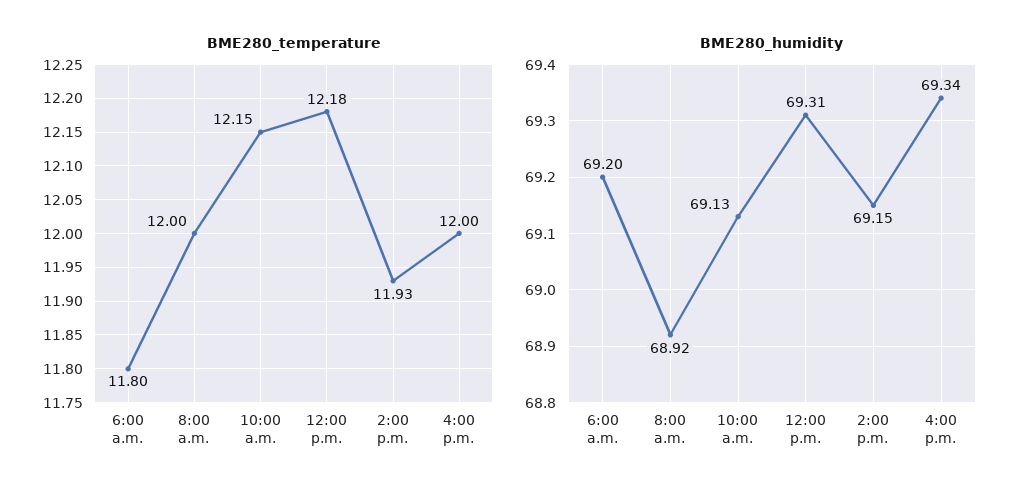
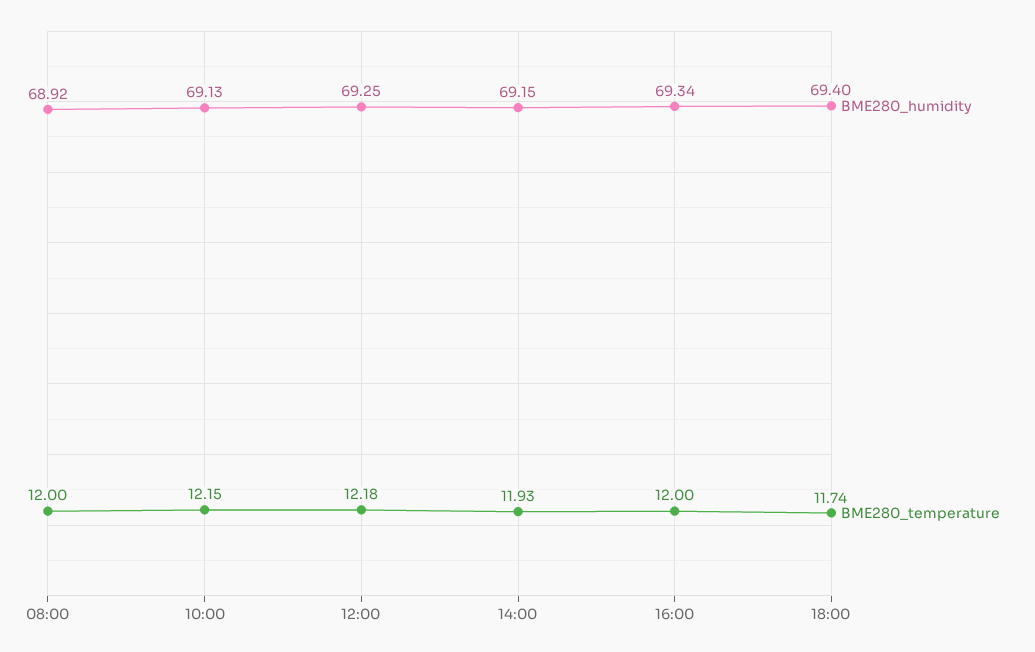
BME280_temperature, 6:00 a.m.: 11.8 -> none
BME280_humidity, 6:00 a.m.: 69.2 -> none
BME280_humidity, 12:00 p.m.: 69.31 -> 69.25
BME280_humidity, 18:00: none -> 69.4
BME280_temperature, 18:00: none -> 11.74

